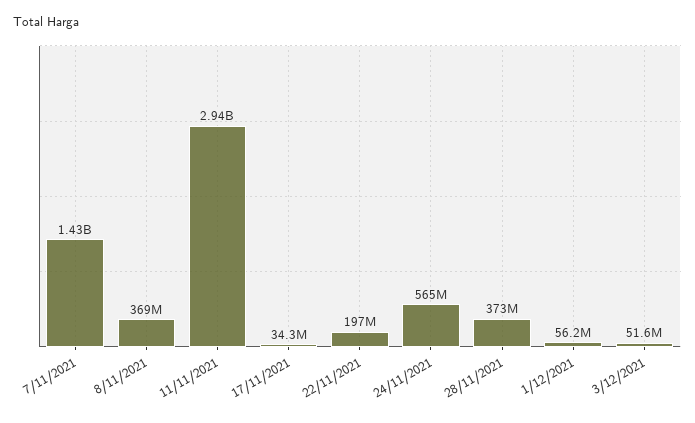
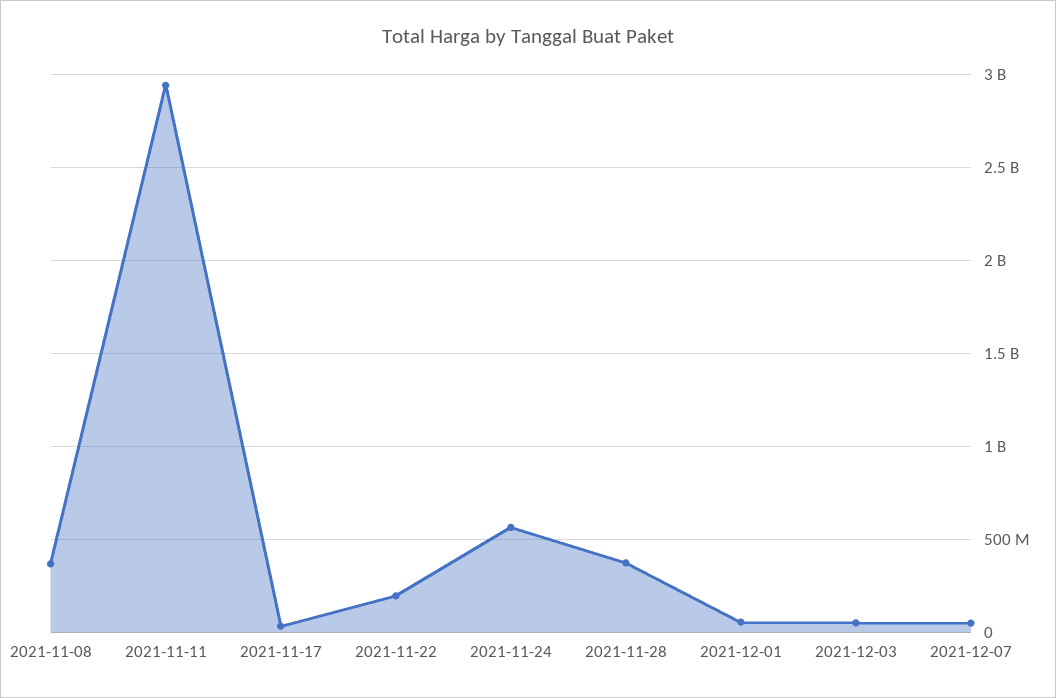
7/11/2021: 1430000000 -> none
2021-12-07: none -> 50000000

